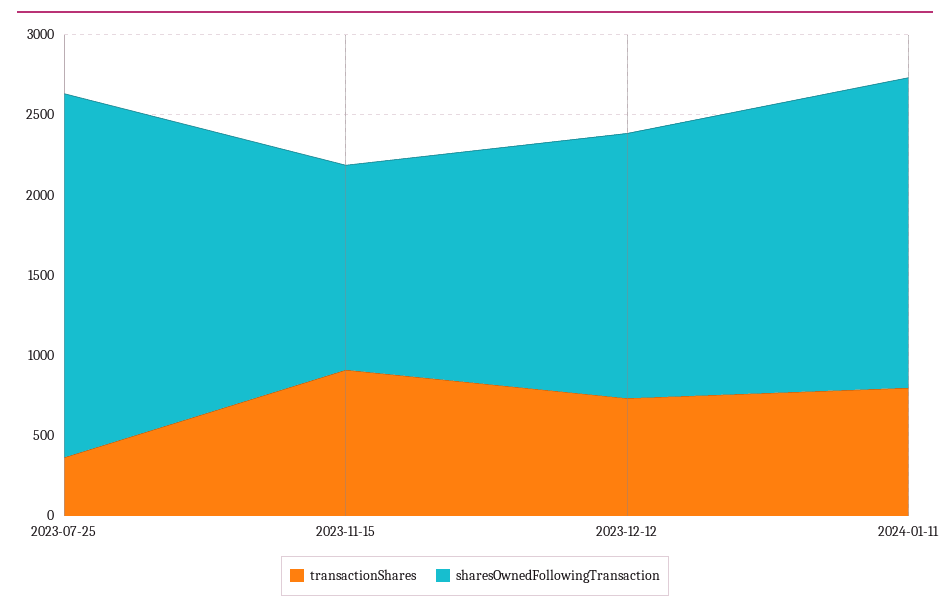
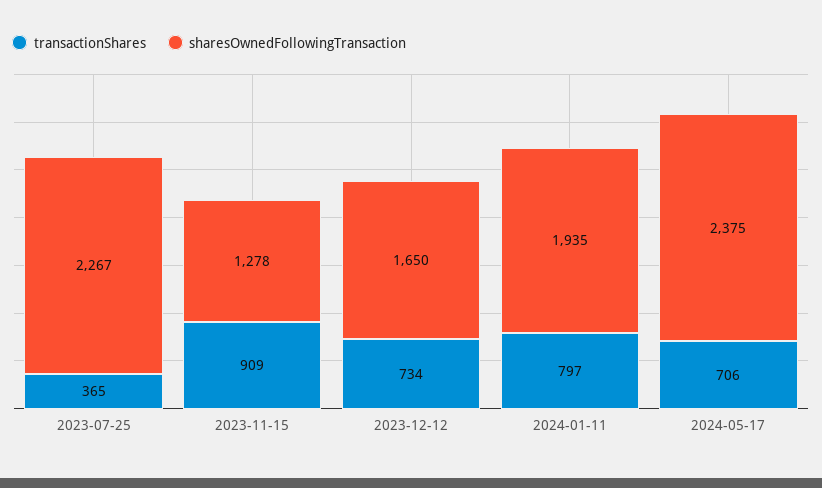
transactionShares, 2024-05-17: none -> 706
sharesOwnedFollowingTransaction, 2024-05-17: none -> 2375

